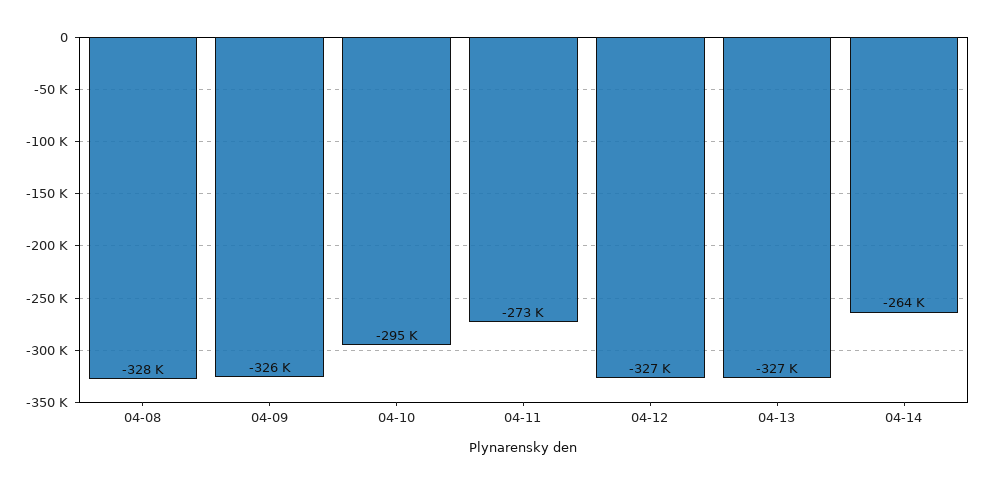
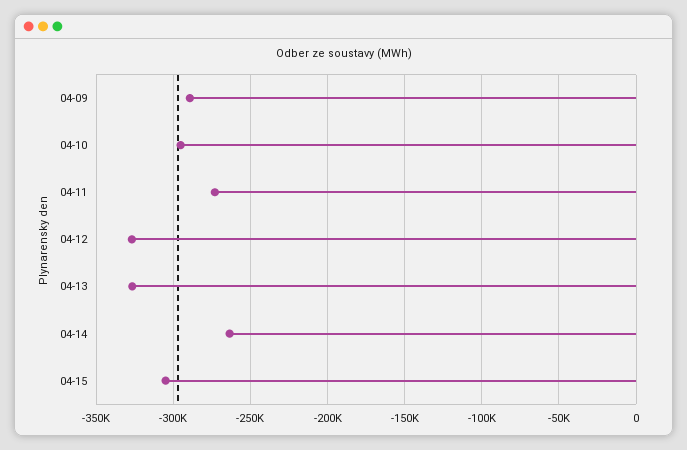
04-08: -328000 -> none
04-09: -326000 -> -290000
04-15: none -> -305000

